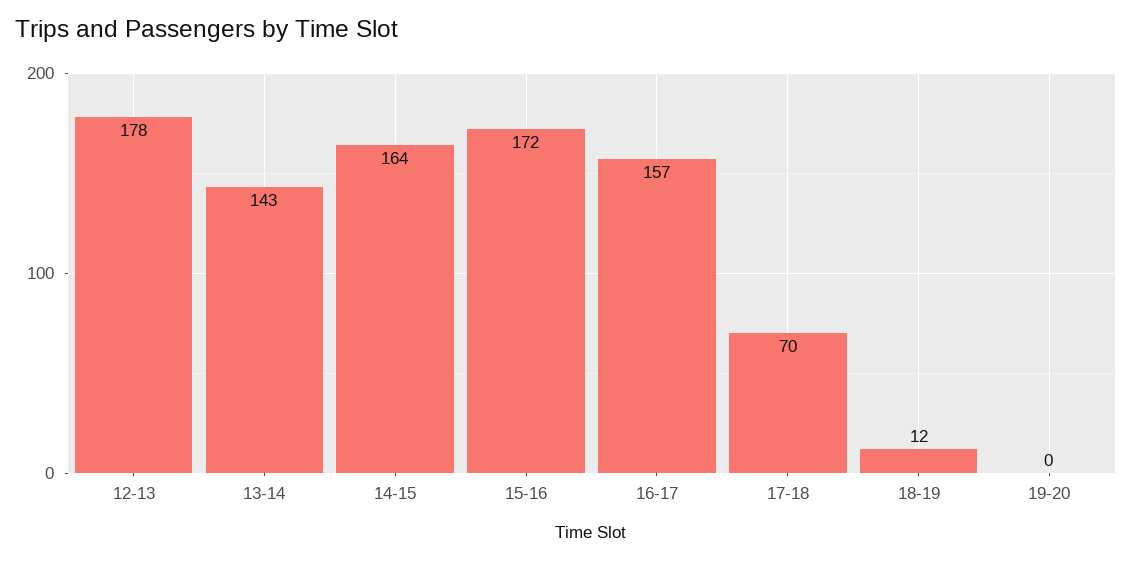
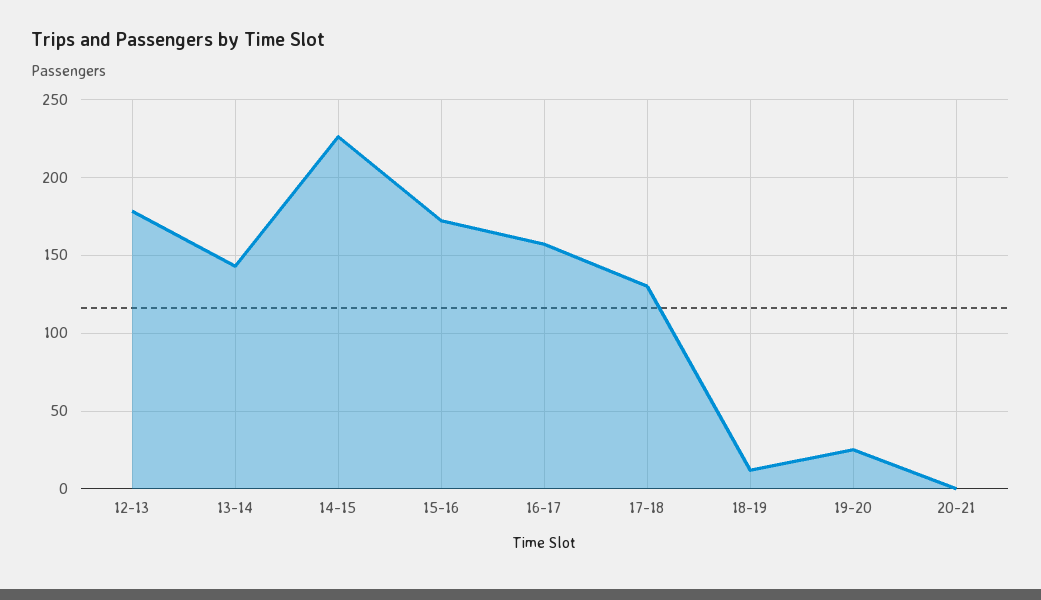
14-15: 164 -> 225
17-18: 70 -> 130
19-20: 0 -> 25
20-21: none -> 0

